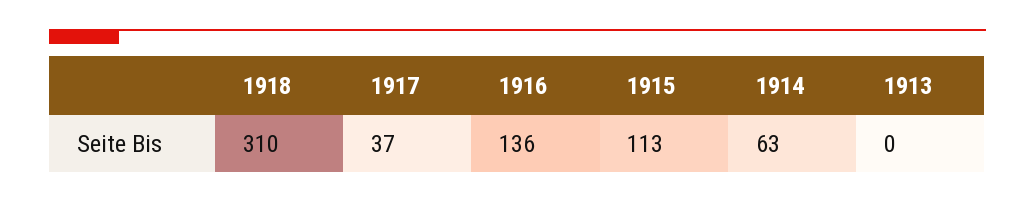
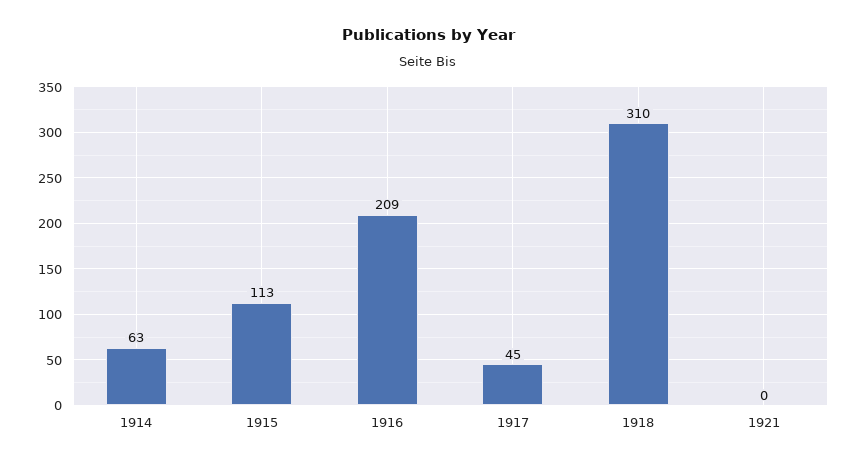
1917: 37 -> 45
1916: 136 -> 209
1913: 0 -> none
1921: none -> 0

